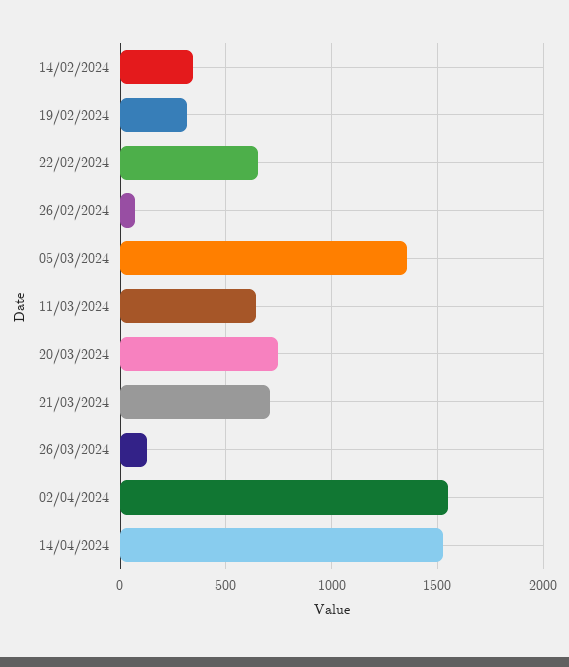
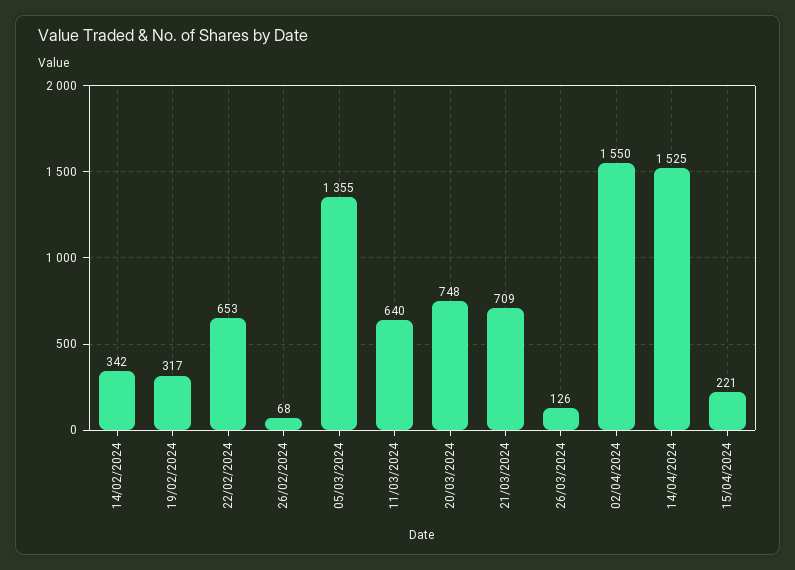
15/04/2024: none -> 221

